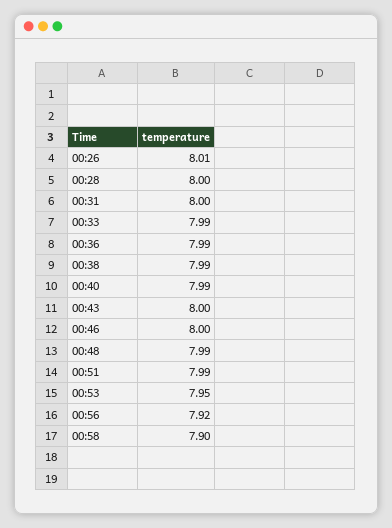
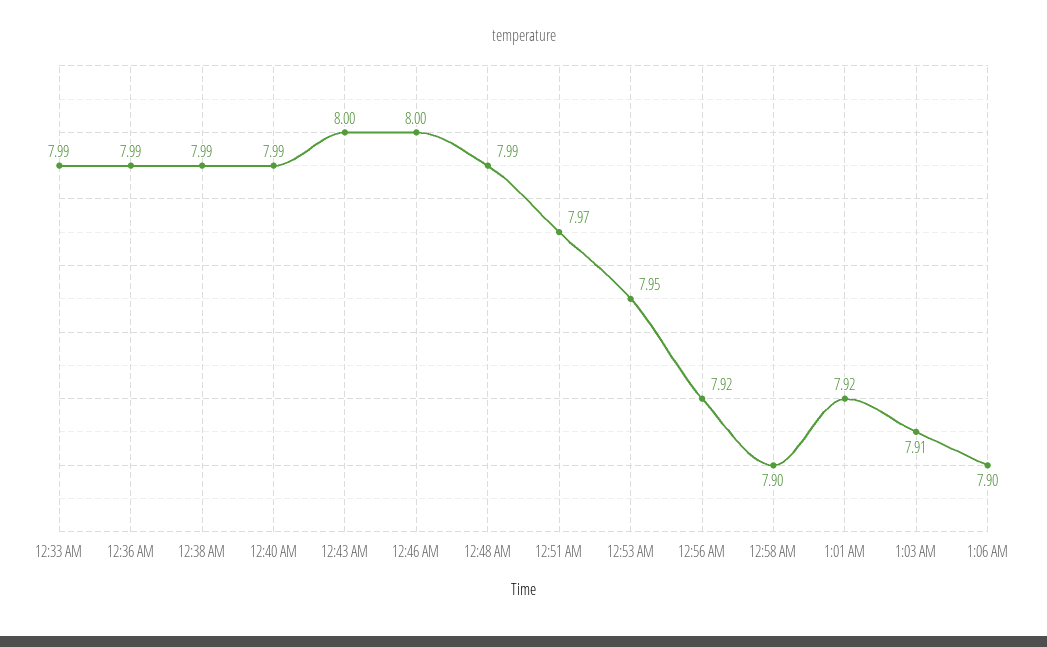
00:26: 8.01 -> none
00:28: 8 -> none
00:31: 8 -> none
00:51: 7.99 -> 7.97
1:01 AM: none -> 7.92
1:03 AM: none -> 7.91
1:06 AM: none -> 7.9

